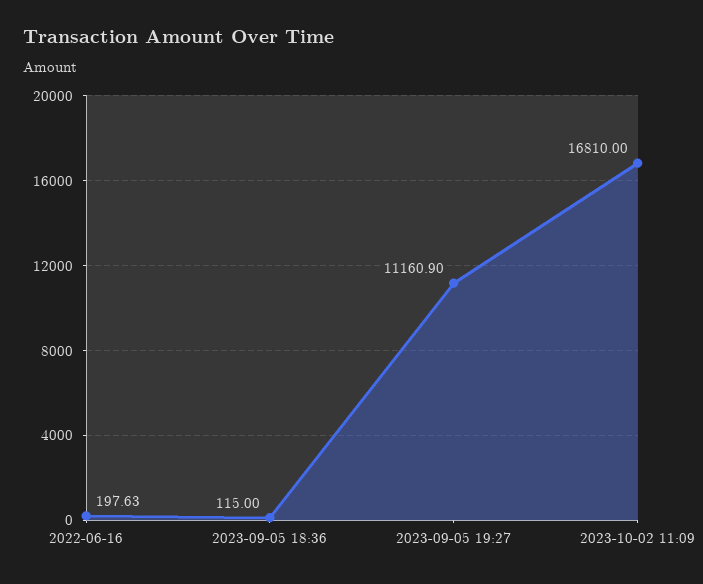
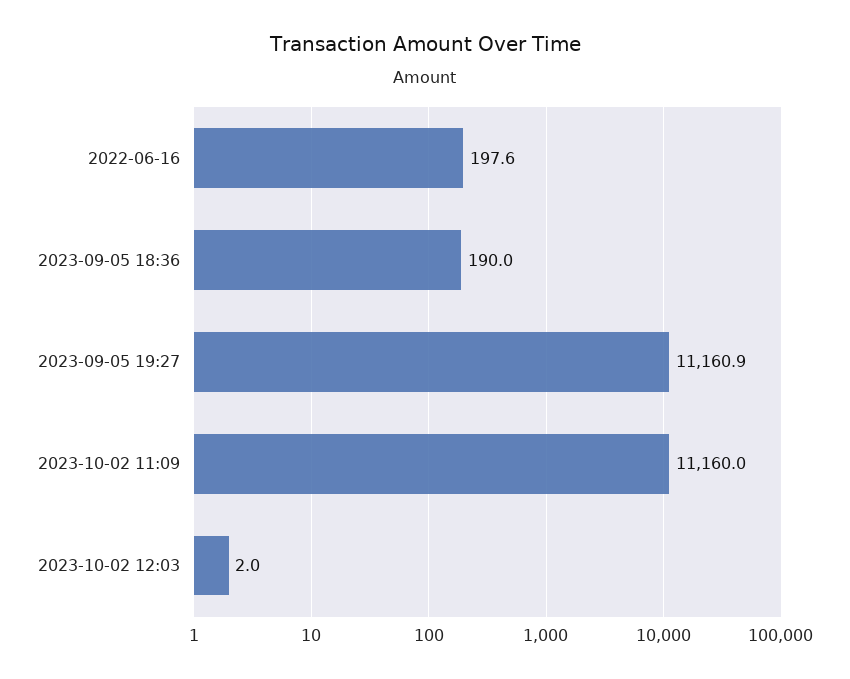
2023-09-05 18:36: 115 -> 190
2023-10-02 11:09: 16810 -> 11160
2023-10-02 12:03: none -> 2

